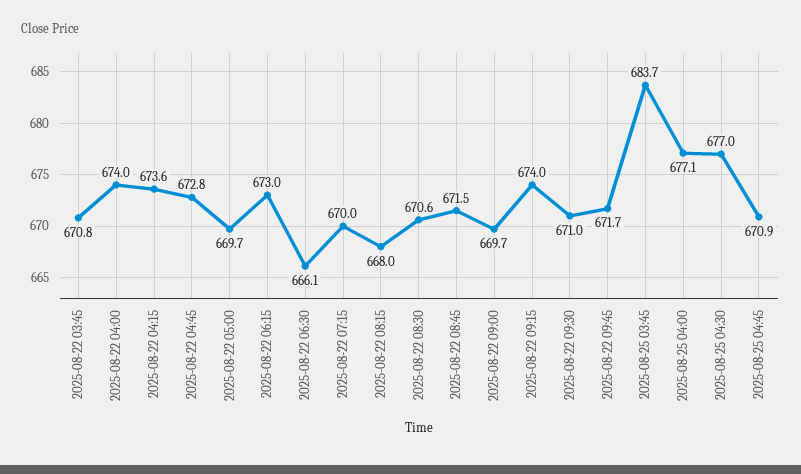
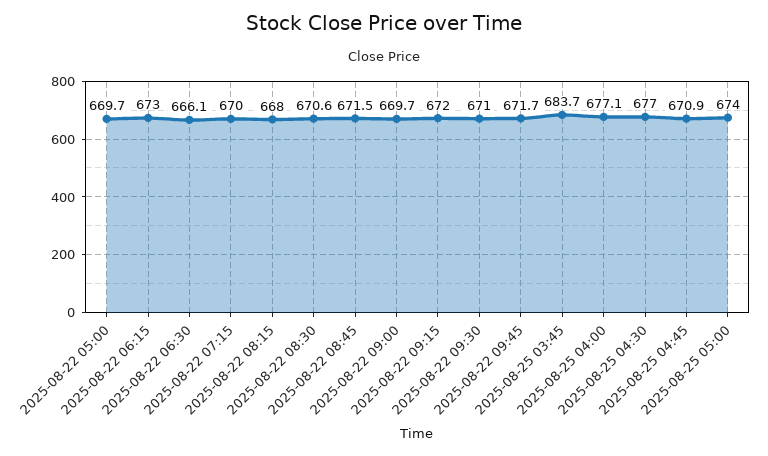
2025-08-22 03:45: 670.8 -> none
2025-08-22 04:00: 674 -> none
2025-08-22 04:15: 673.6 -> none
2025-08-22 04:45: 672.8 -> none
2025-08-22 09:15: 674 -> 672
2025-08-25 05:00: none -> 674

